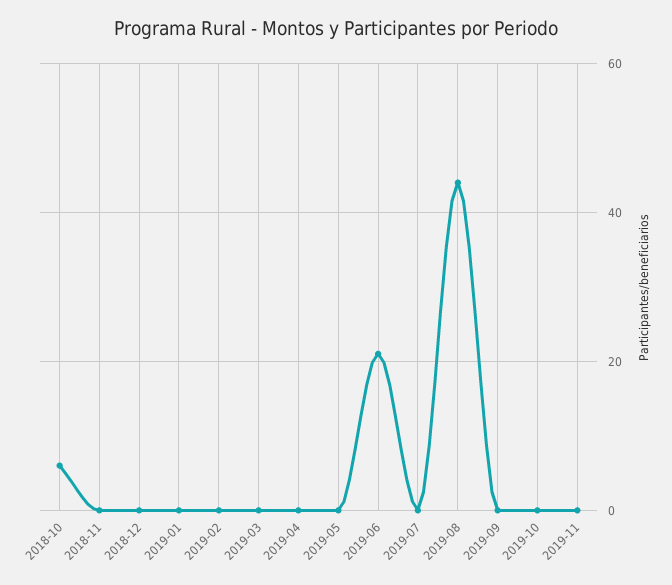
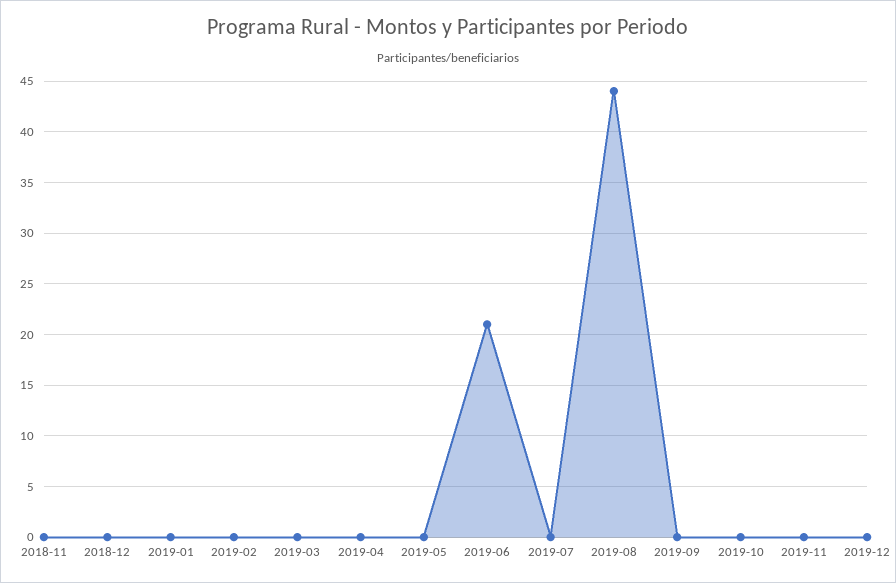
2018-10: 5 -> none
2019-12: none -> 0

